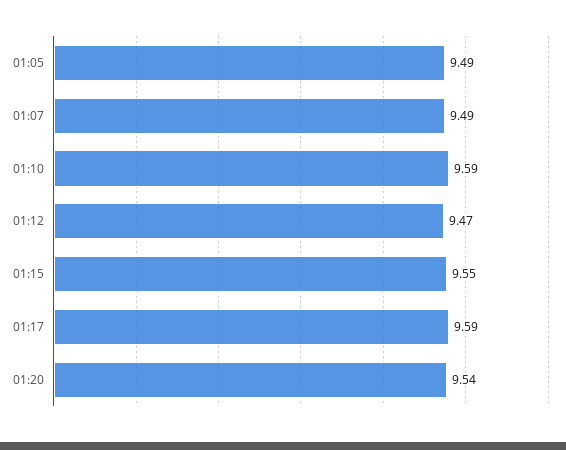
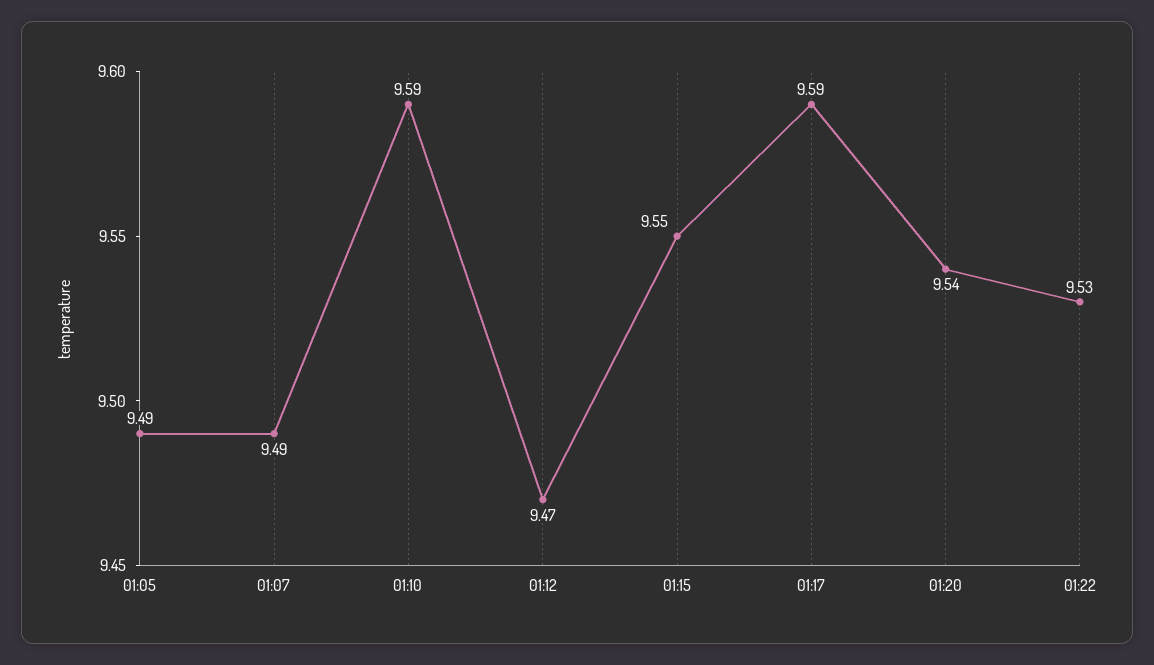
01:22: none -> 9.53

